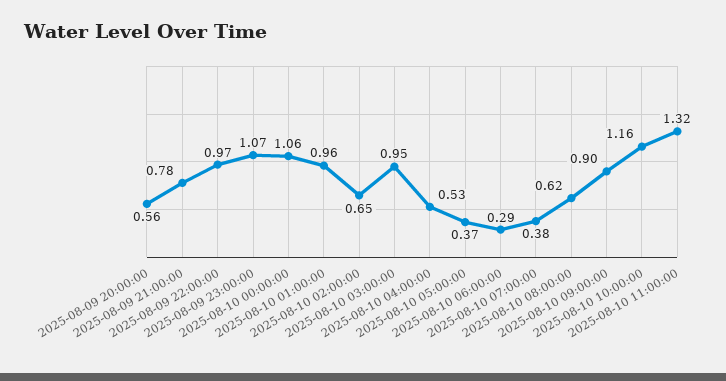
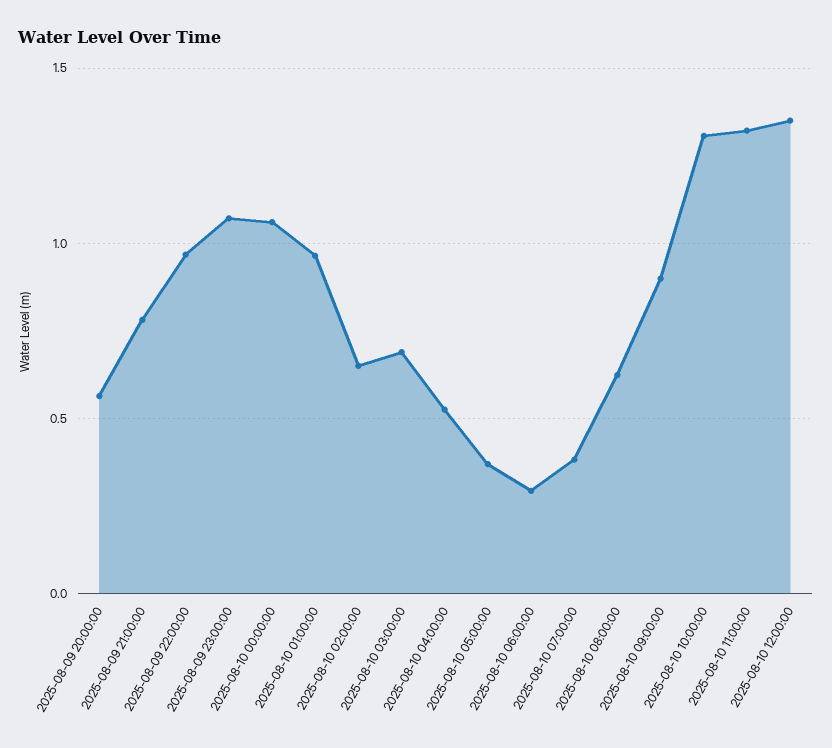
2025-08-10 03:00:00: 0.95 -> 0.7
2025-08-10 10:00:00: 1.16 -> 1.3
2025-08-10 12:00:00: none -> 1.35

